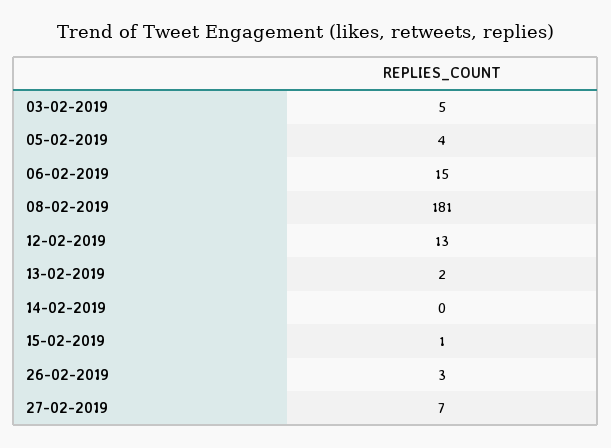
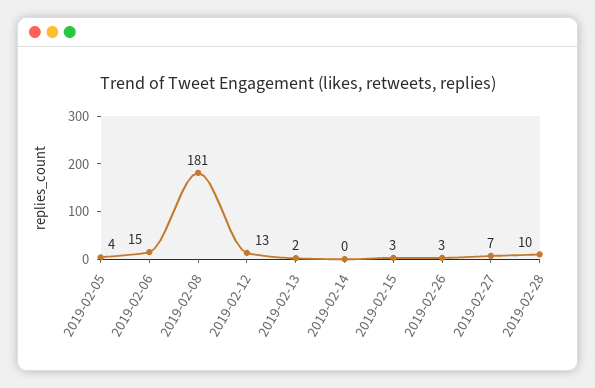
03-02-2019: 5 -> none
15-02-2019: 1 -> 3
2019-02-28: none -> 10

